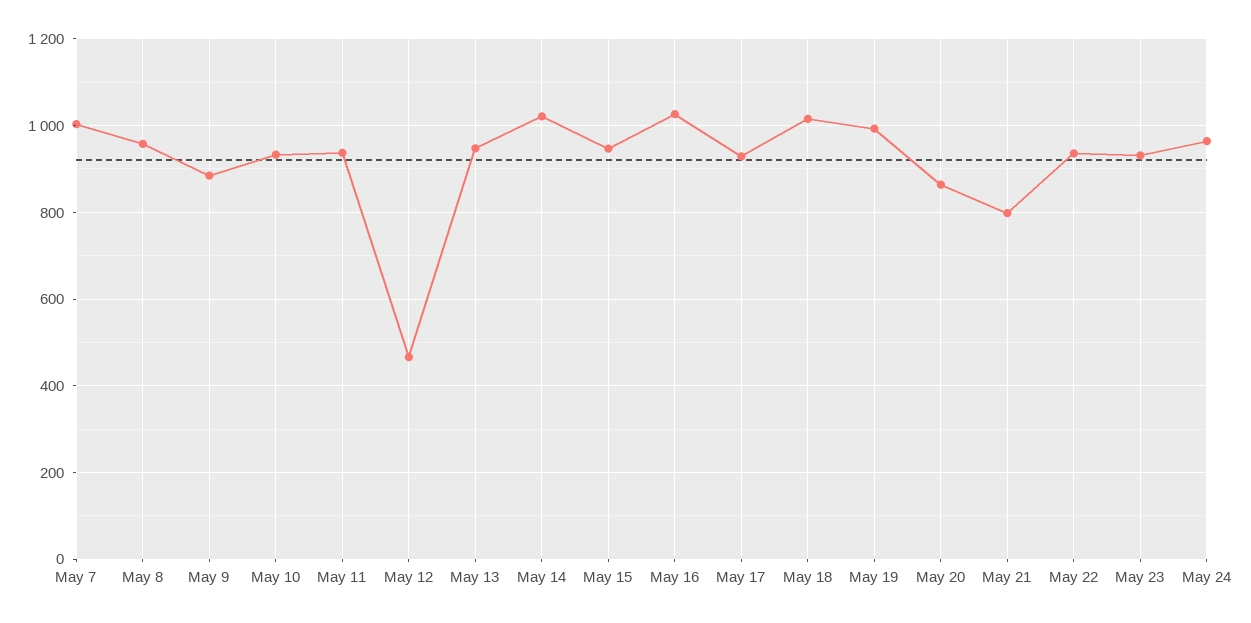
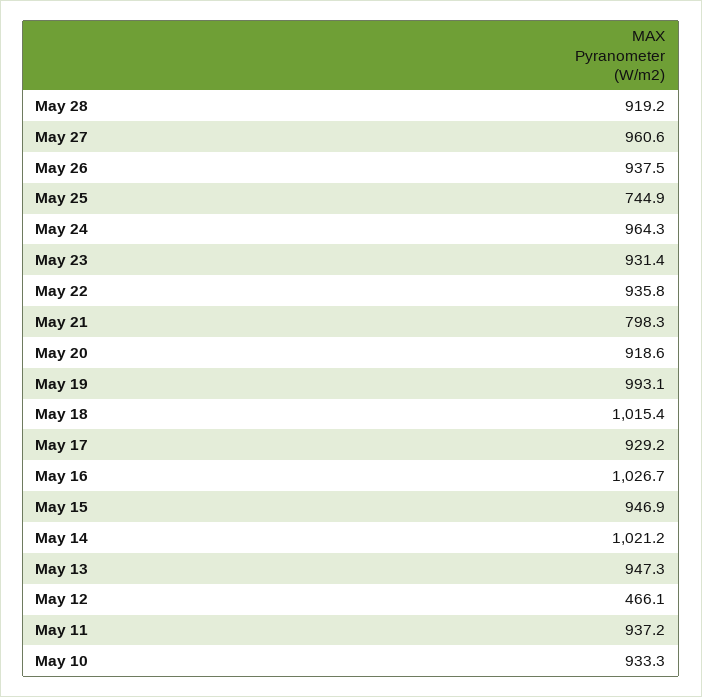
May 7: 1000 -> none
May 8: 960 -> none
May 9: 880 -> none
May 20: 860 -> 918.6
May 28: none -> 919.2
May 27: none -> 960.6
May 26: none -> 937.5
May 25: none -> 744.9

